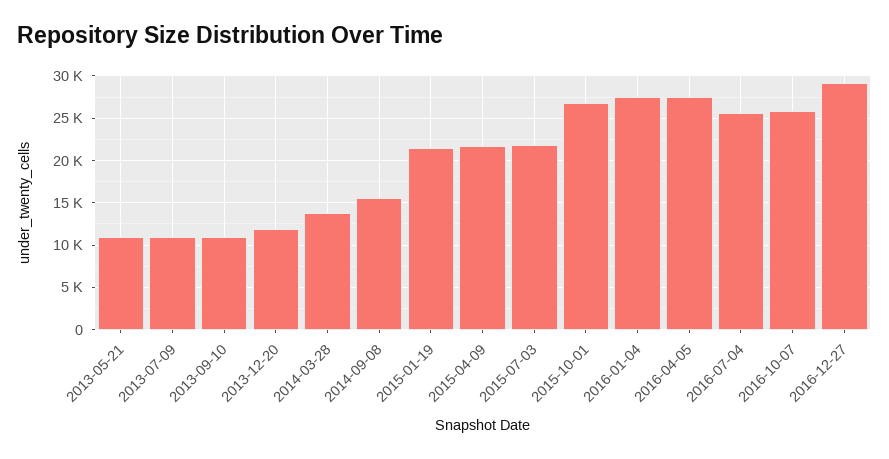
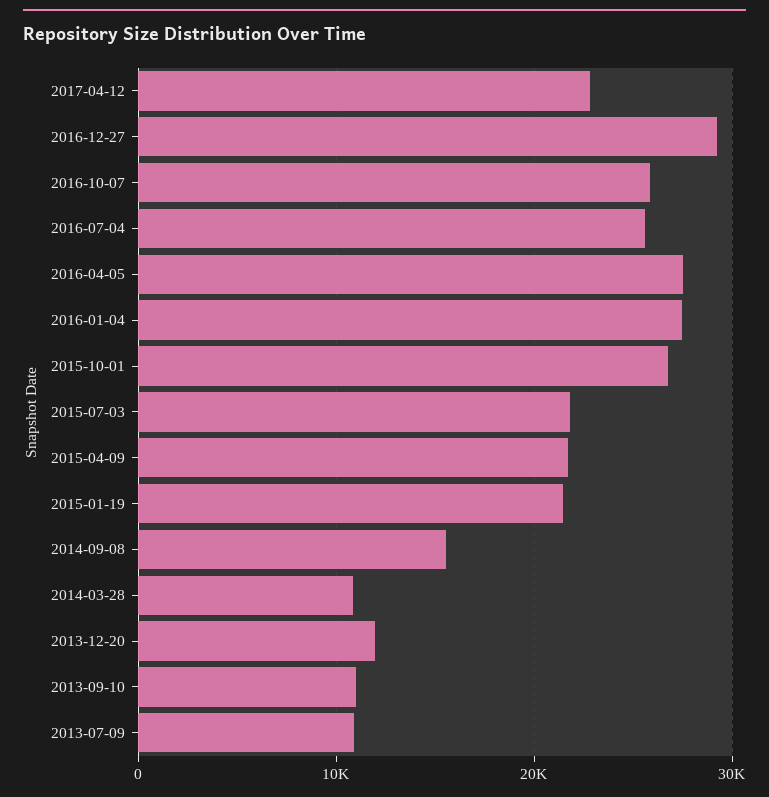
2013-05-21: 11000 -> none
2014-03-28: 14000 -> 11000
2017-04-12: none -> 23000

